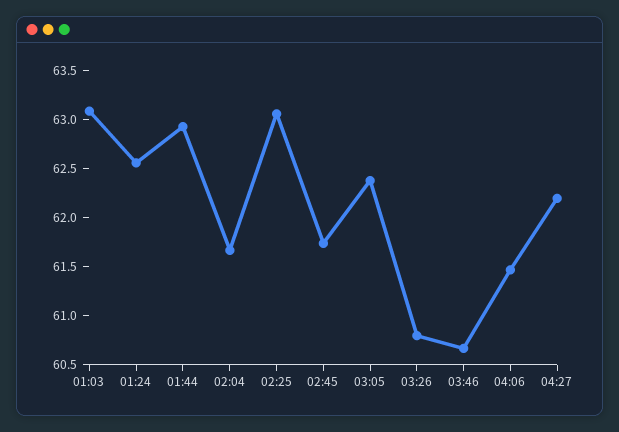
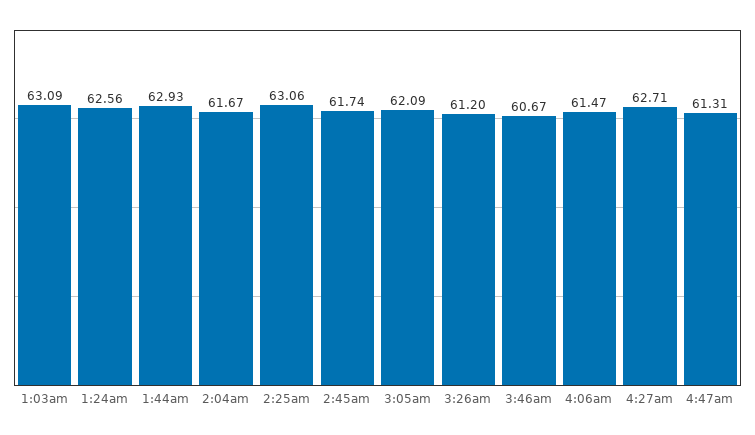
03:05: 62.4 -> 62.09
03:26: 60.8 -> 61.2
04:27: 62.2 -> 62.71
4:47am: none -> 61.31

